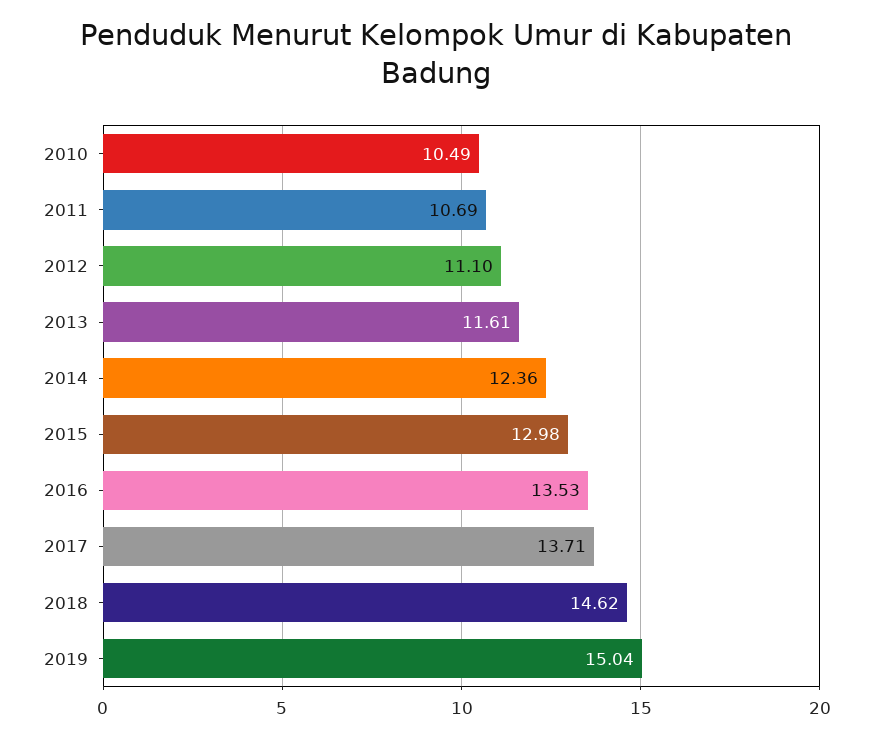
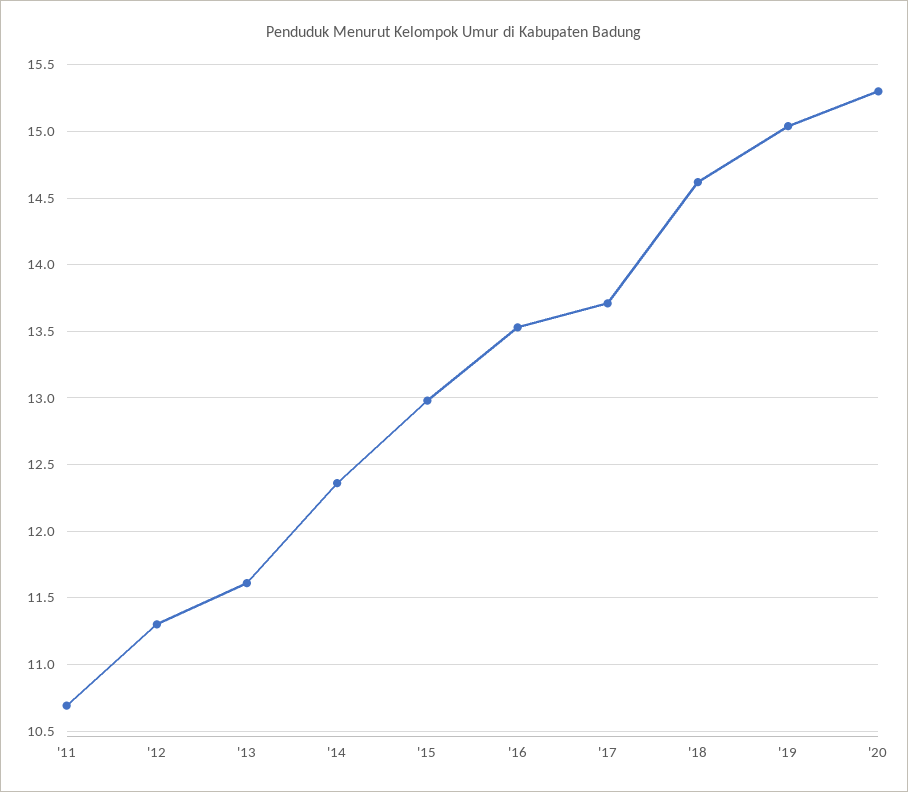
2010: 10.49 -> none
2012: 11.1 -> 11.3
'20: none -> 15.3

